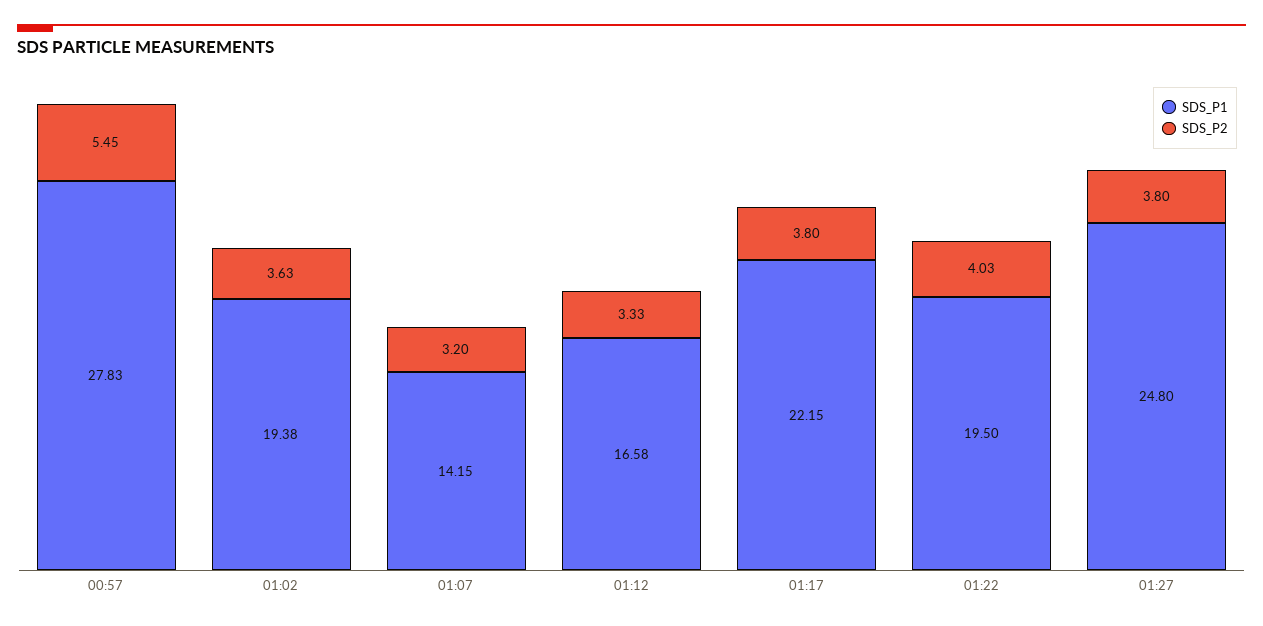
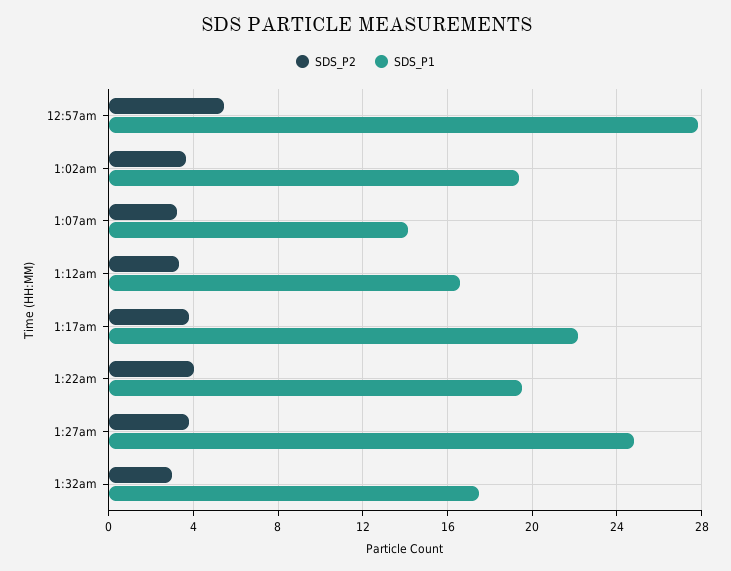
SDS_P2, 1:32am: none -> 3
SDS_P1, 1:32am: none -> 17.5

